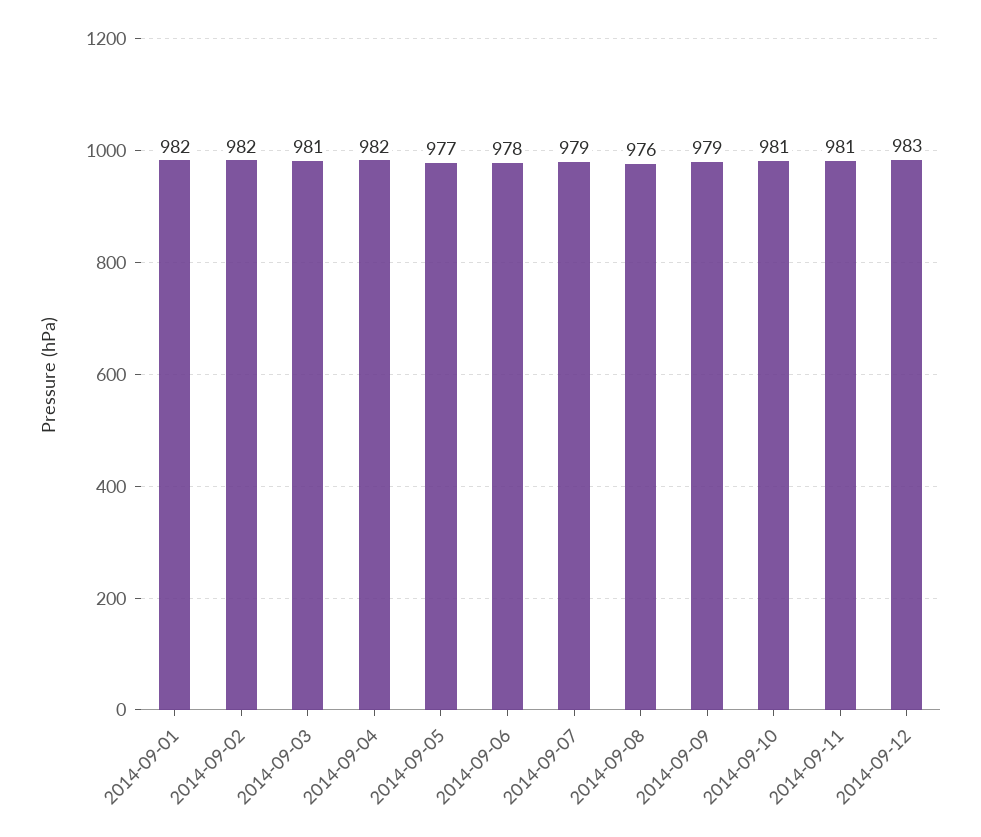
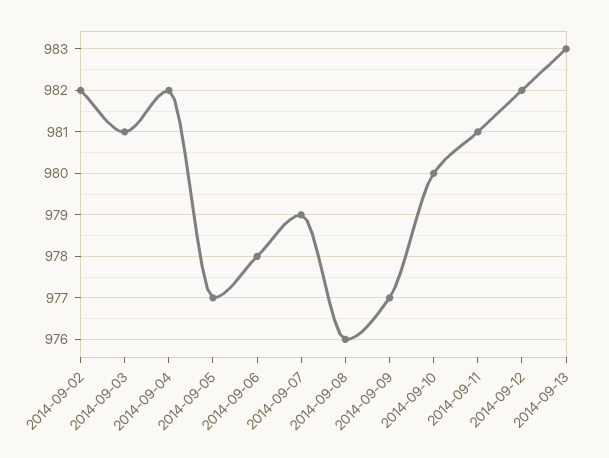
2014-09-01: 982 -> none
2014-09-09: 979 -> 977
2014-09-10: 981 -> 980
2014-09-12: 983 -> 982
2014-09-13: none -> 983

